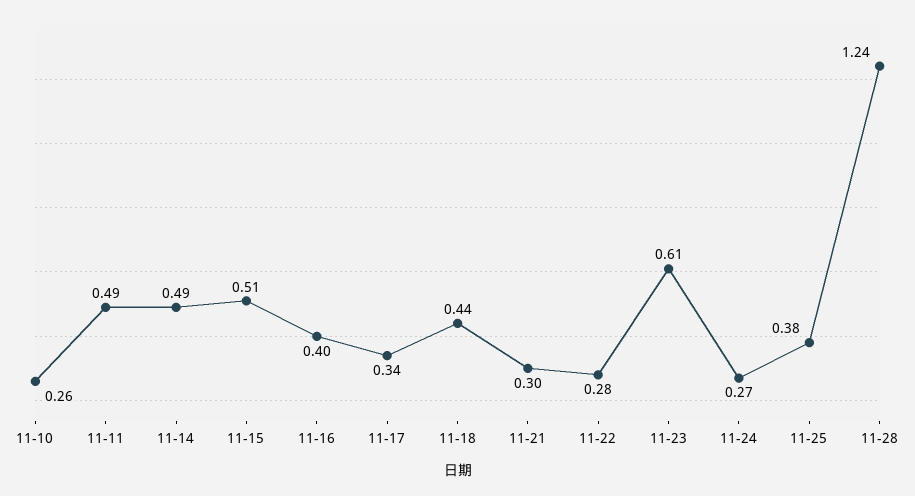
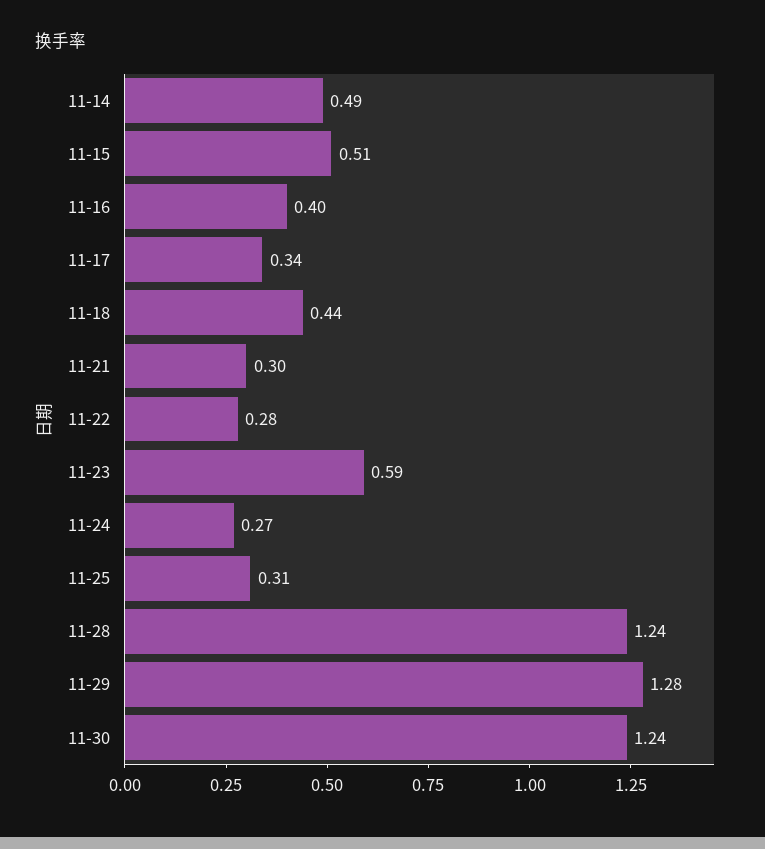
11-10: 0.26 -> none
11-11: 0.49 -> none
11-23: 0.61 -> 0.59
11-25: 0.38 -> 0.31
11-29: none -> 1.28
11-30: none -> 1.24

